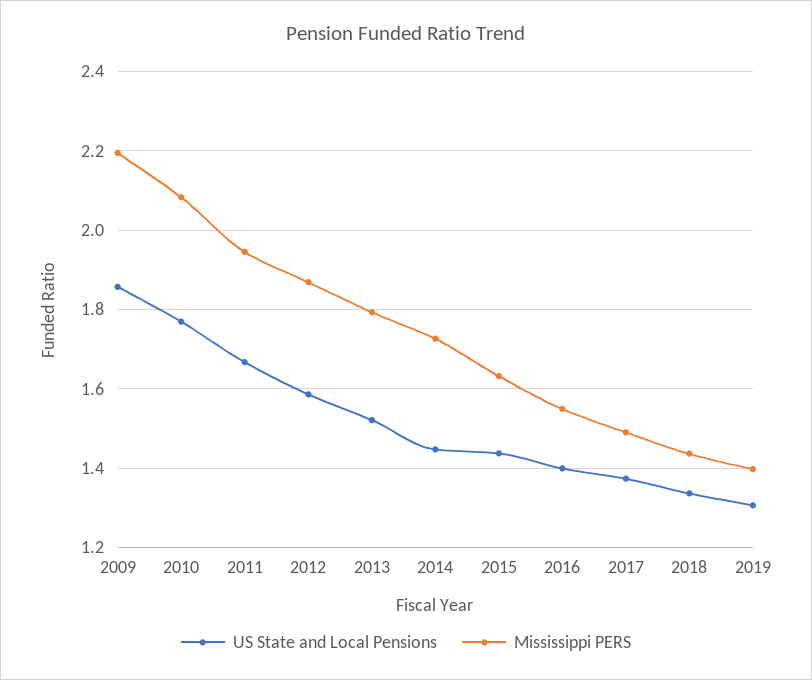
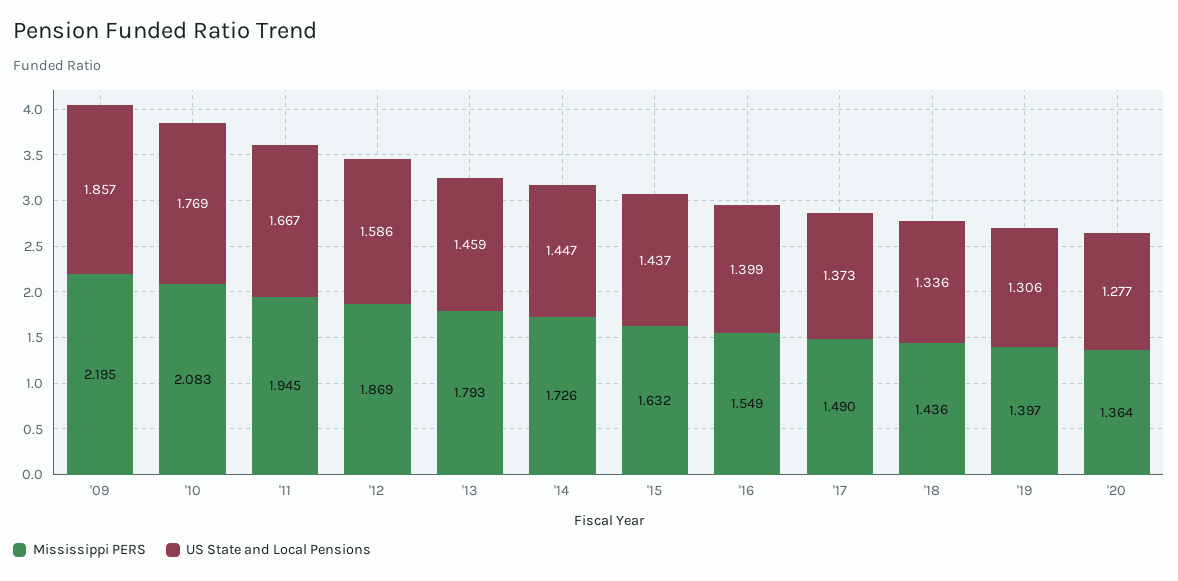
US State and Local Pensions, 2013: 1.52 -> 1.459
Mississippi PERS, '20: none -> 1.364
US State and Local Pensions, '20: none -> 1.277

